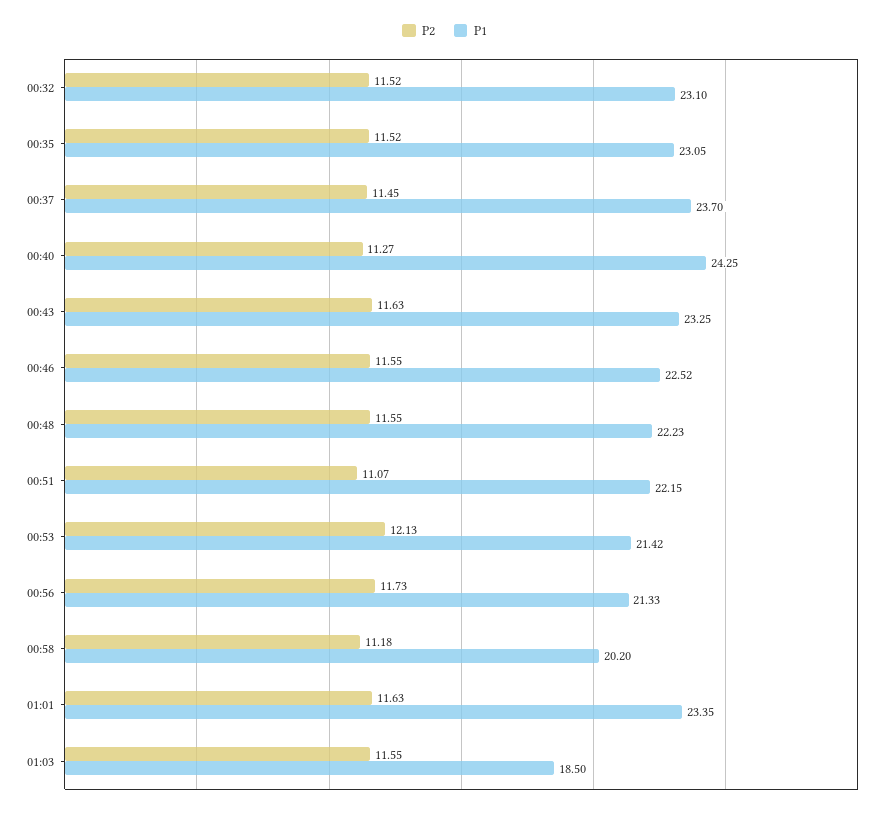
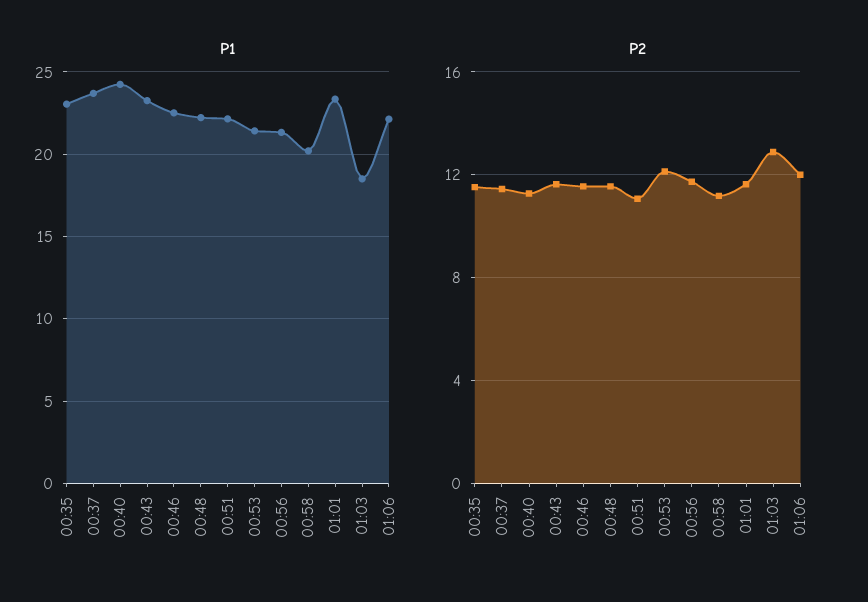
P2, 00:32: 11.52 -> none
P1, 00:32: 23.1 -> none
P2, 01:03: 11.55 -> 13
P1, 01:06: none -> 22
P2, 01:06: none -> 12

